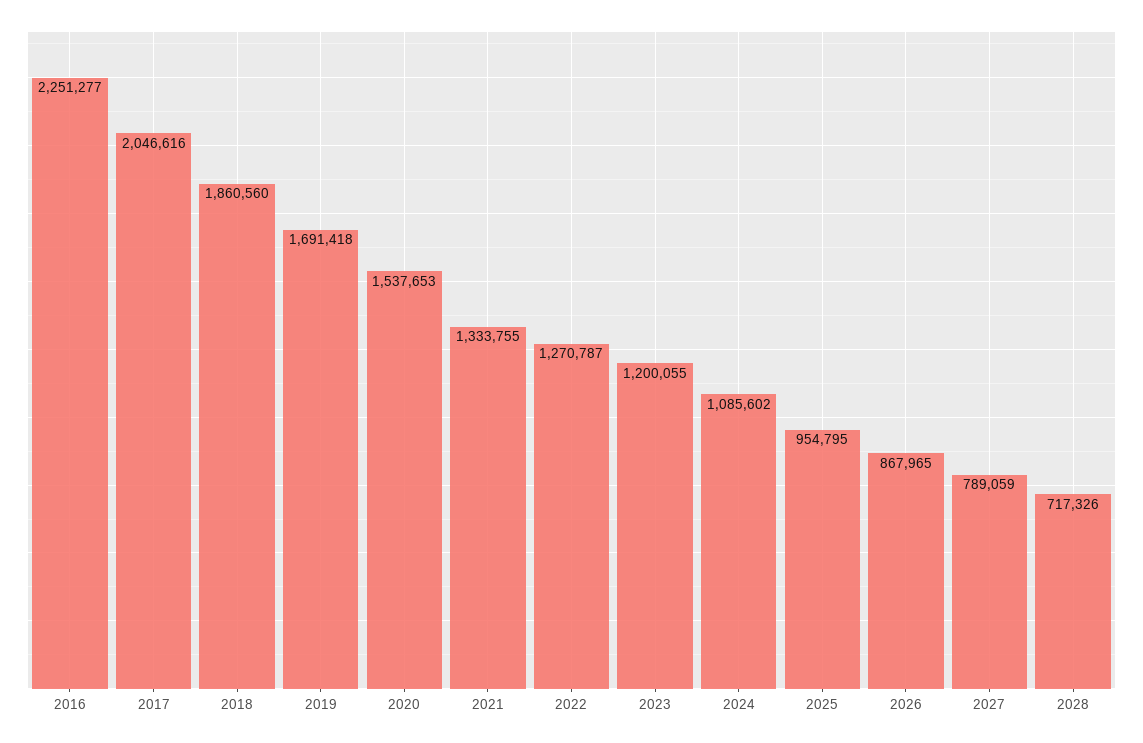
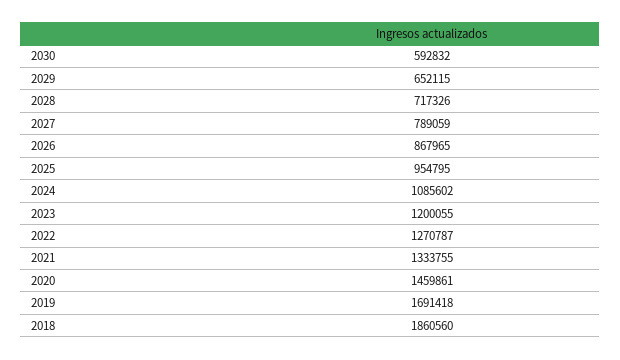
2016: 2251277 -> none
2017: 2046616 -> none
2020: 1537653 -> 1459861
2030: none -> 592832
2029: none -> 652115

